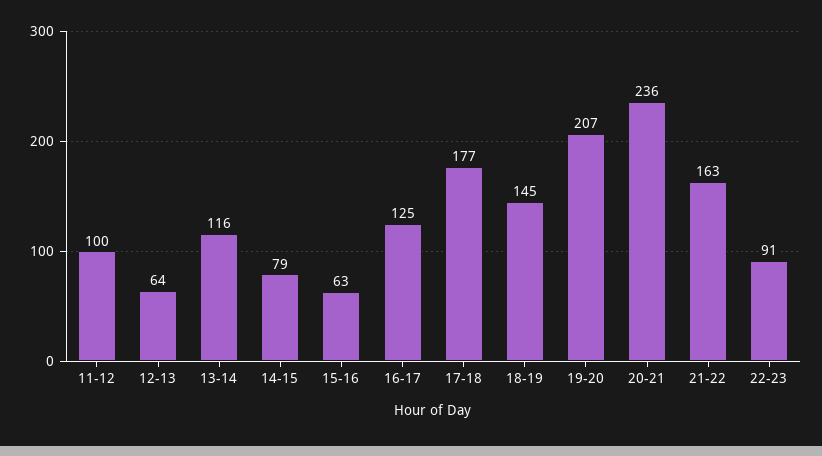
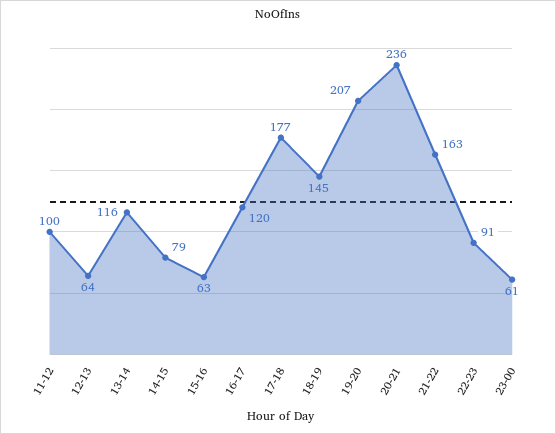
16-17: 125 -> 120
23-00: none -> 61

